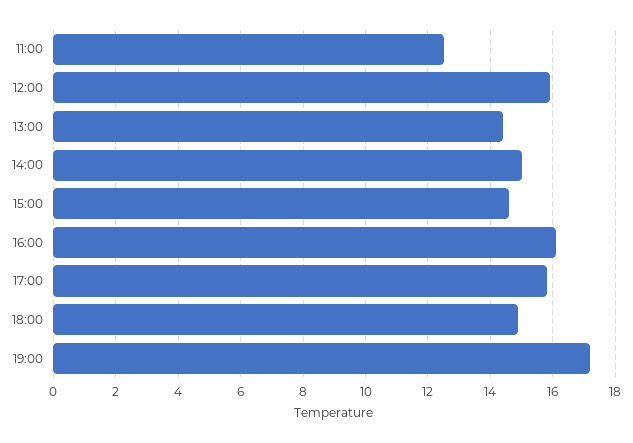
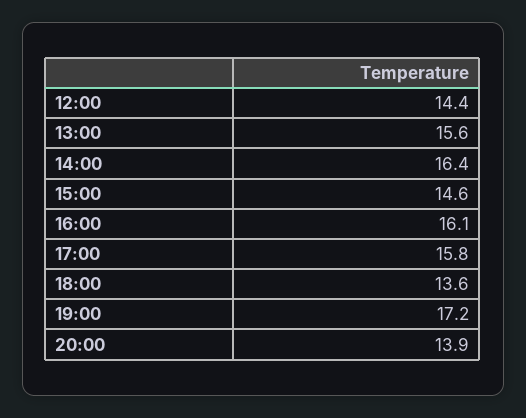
11:00: 12.5 -> none
12:00: 16 -> 14.4
13:00: 14.5 -> 15.6
14:00: 15 -> 16.4
18:00: 15 -> 13.6
20:00: none -> 13.9

